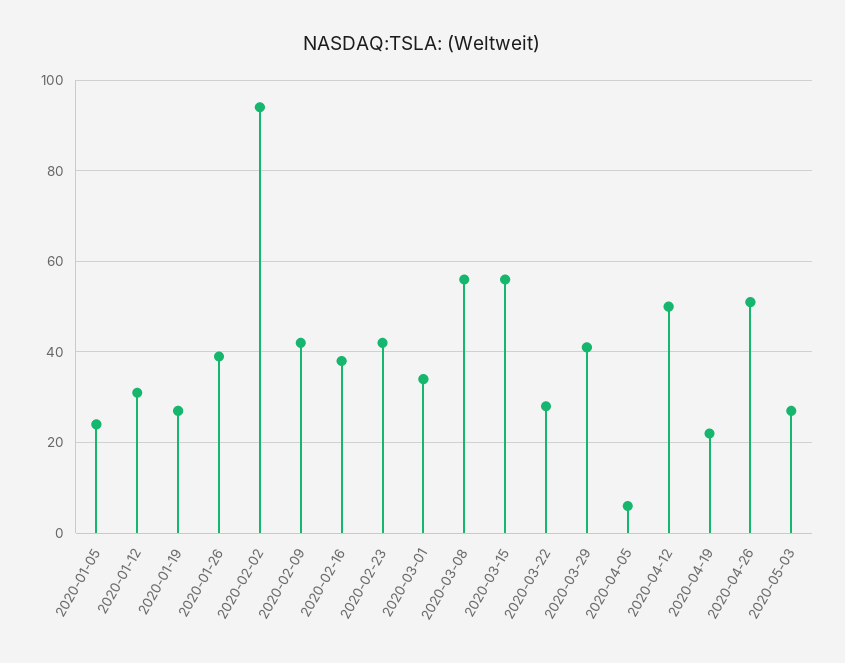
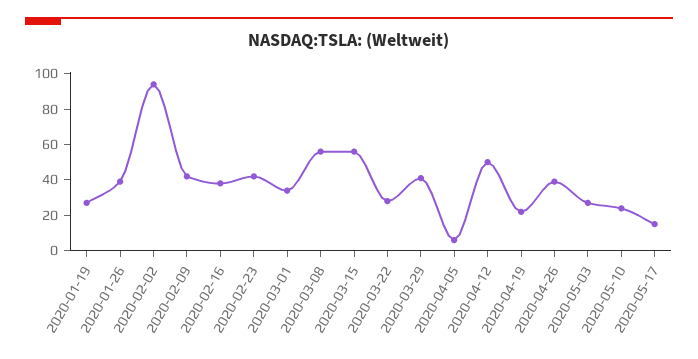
2020-01-05: 25 -> none
2020-01-12: 30 -> none
2020-04-26: 50 -> 40
2020-05-10: none -> 25
2020-05-17: none -> 15

